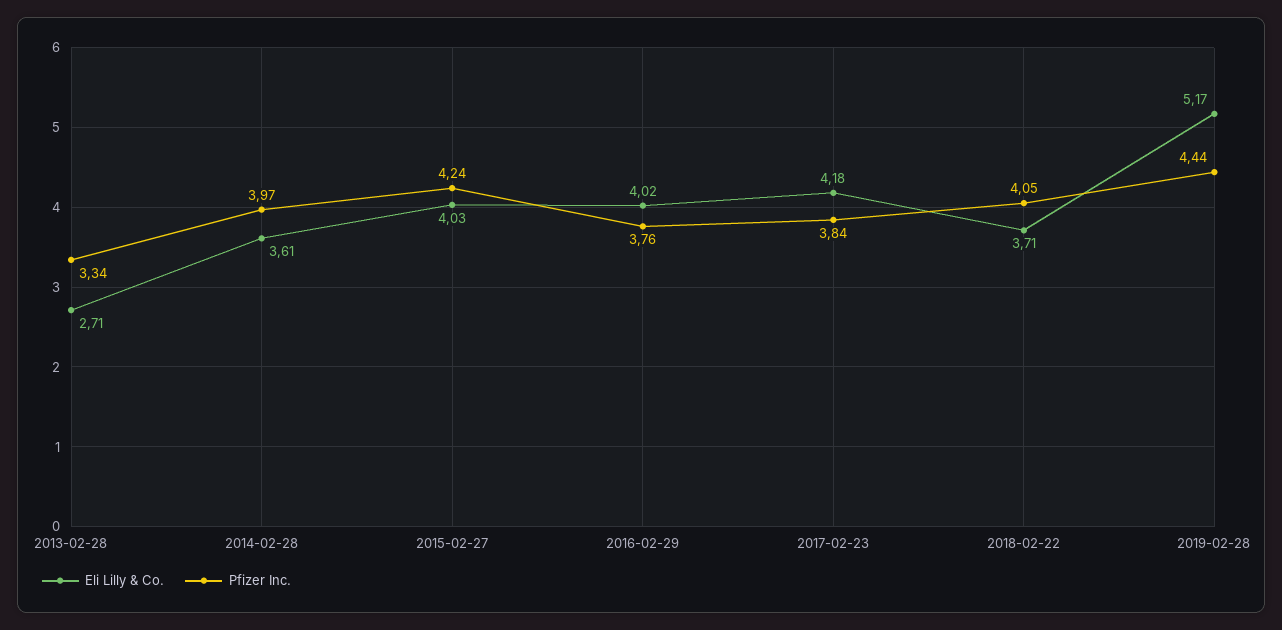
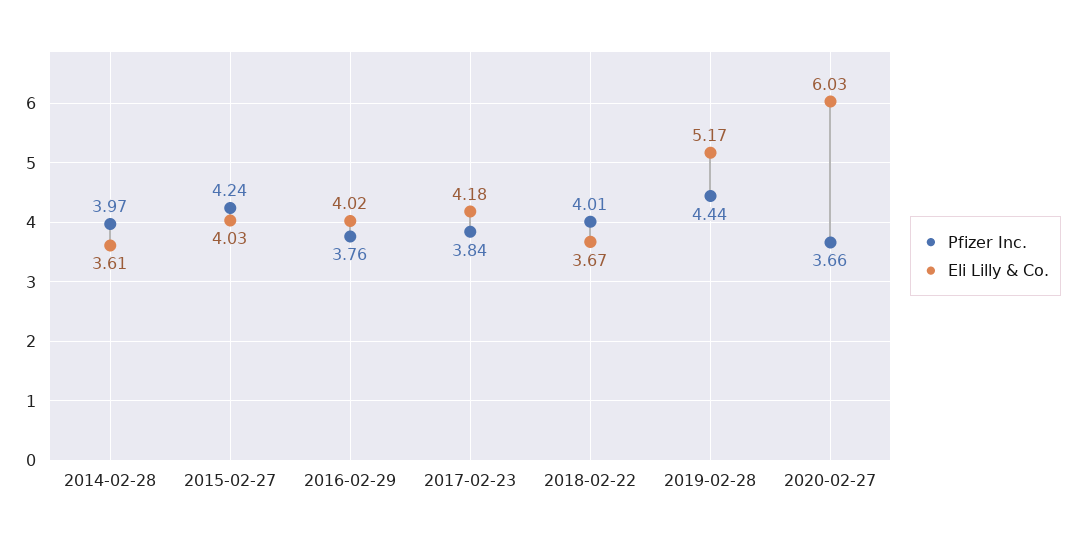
Eli Lilly & Co., 2013-02-28: 2.71 -> none
Pfizer Inc., 2013-02-28: 3.34 -> none
Eli Lilly & Co., 2018-02-22: 3.71 -> 3.67
Pfizer Inc., 2018-02-22: 4.05 -> 4.01
Pfizer Inc., 2020-02-27: none -> 3.66
Eli Lilly & Co., 2020-02-27: none -> 6.03

